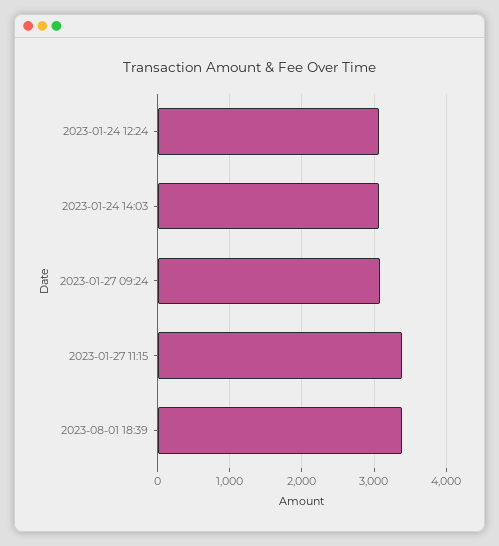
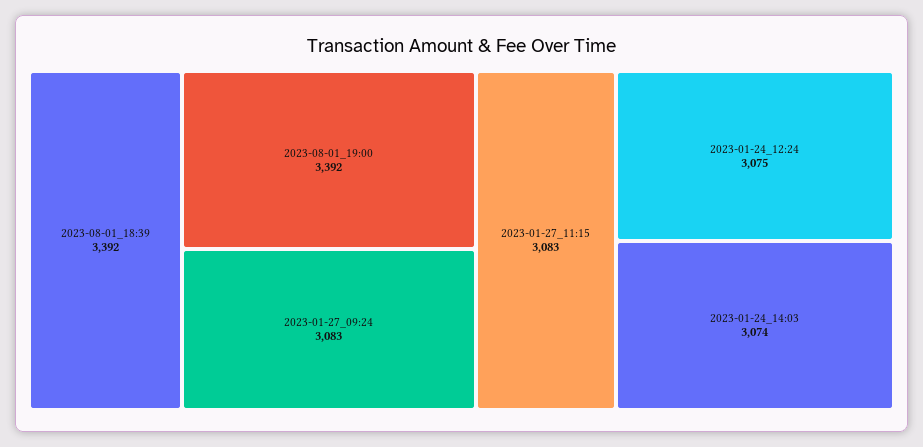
2023-01-27 11:15: 3400 -> 3083
2023-08-01_19:00: none -> 3392

